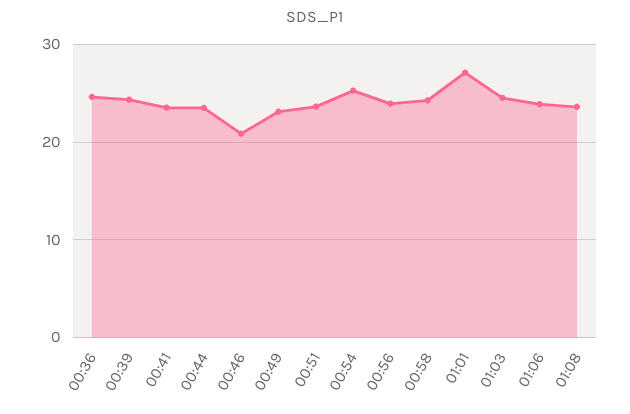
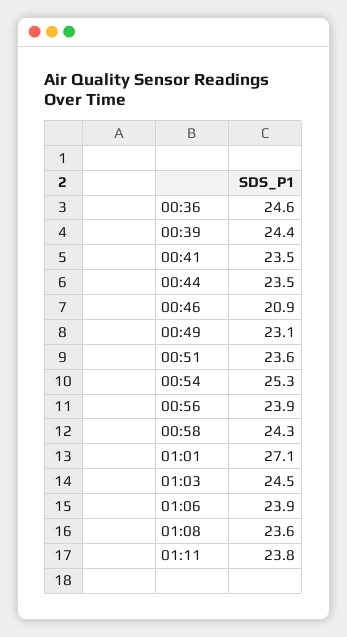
01:11: none -> 23.8

